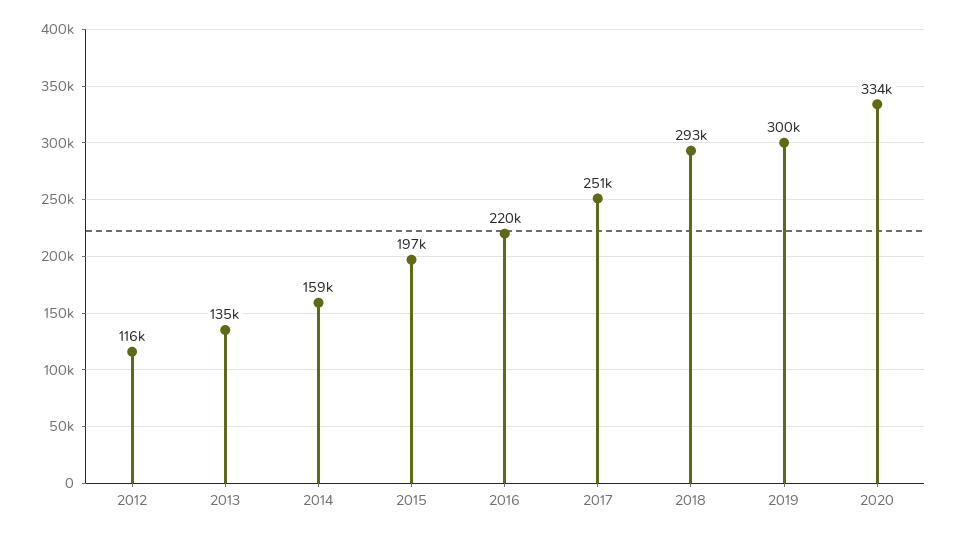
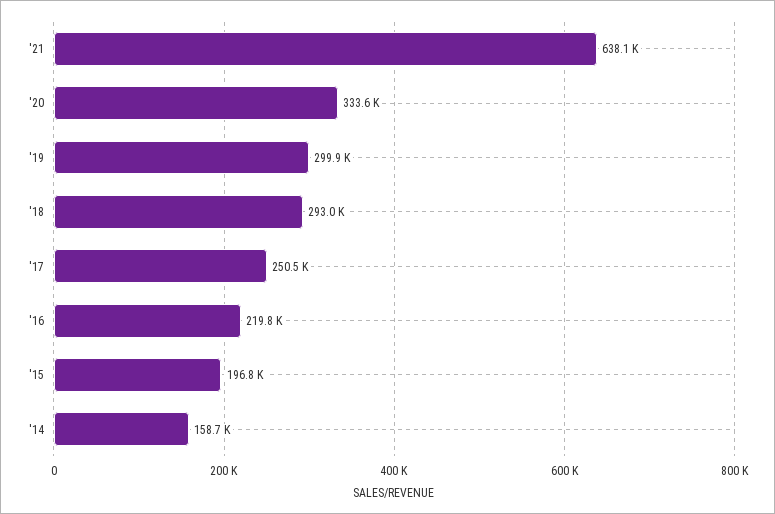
2012: 116000 -> none
2013: 135000 -> none
'21: none -> 638100

